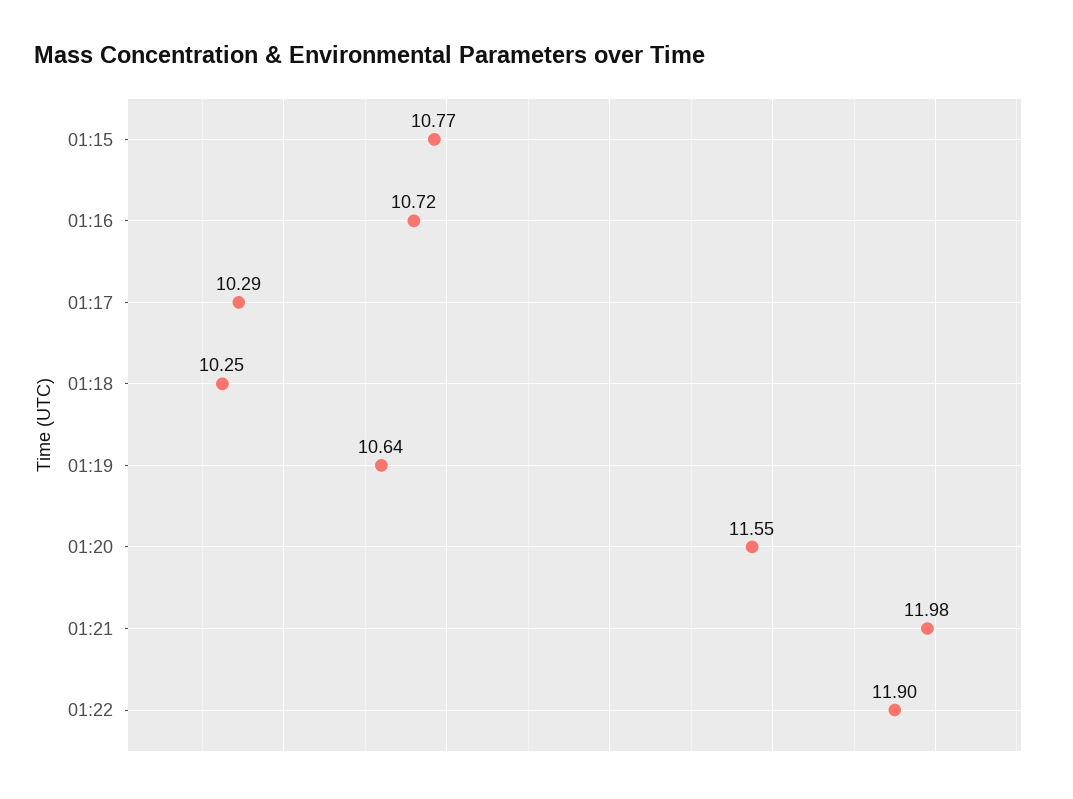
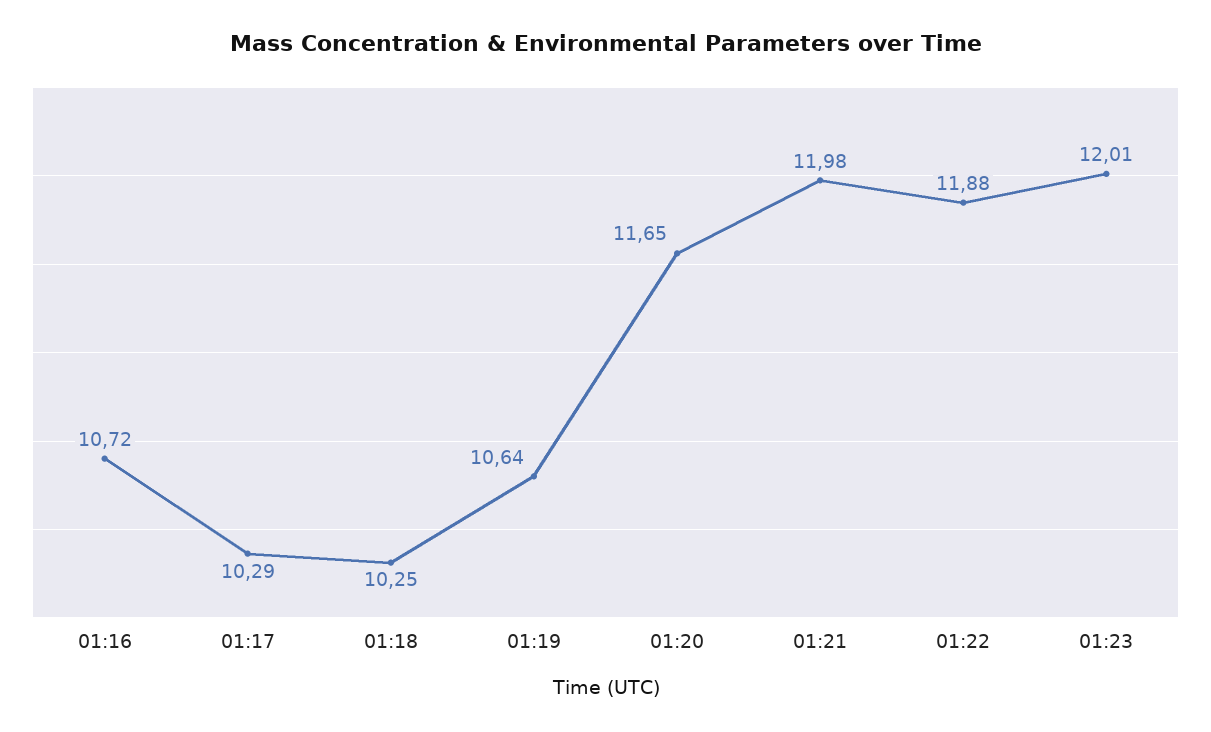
01:15: 10.77 -> none
01:20: 11.55 -> 11.65
01:22: 11.9 -> 11.88
01:23: none -> 12.01

